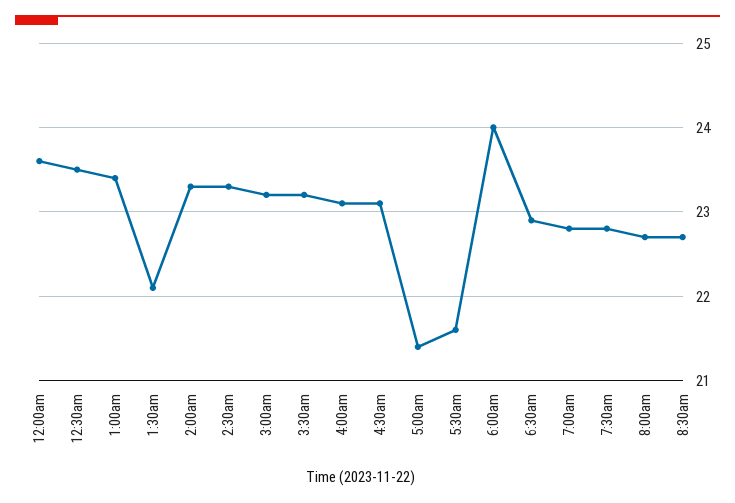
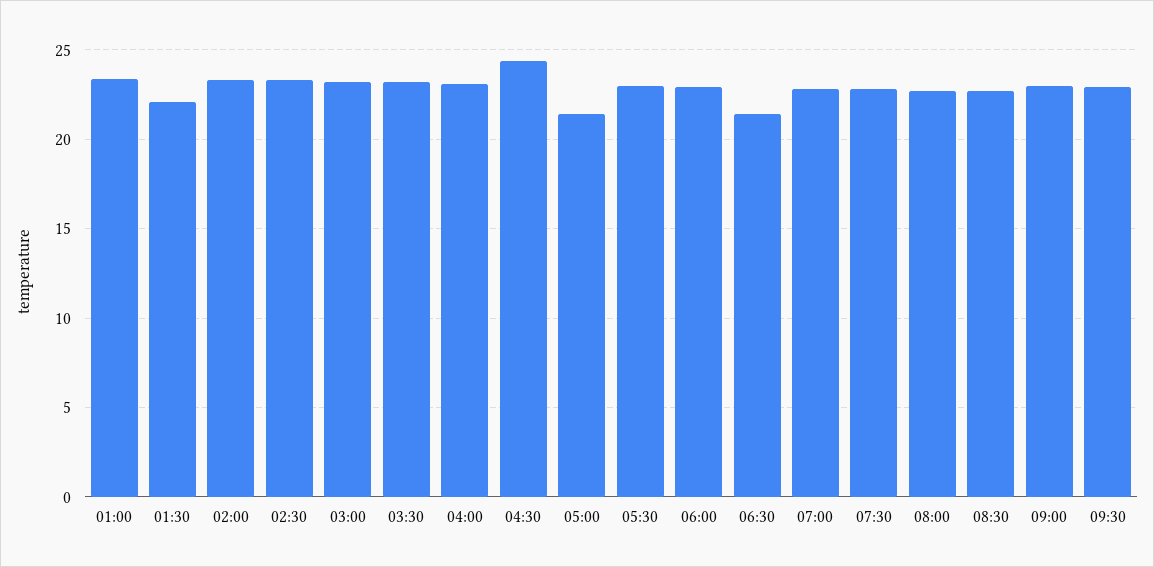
12:00am: 23.6 -> none
12:30am: 23.5 -> none
4:30am: 23.1 -> 24.5
5:30am: 21.6 -> 23
6:00am: 24 -> 23
6:30am: 22.9 -> 21.5
09:00: none -> 23
09:30: none -> 23

